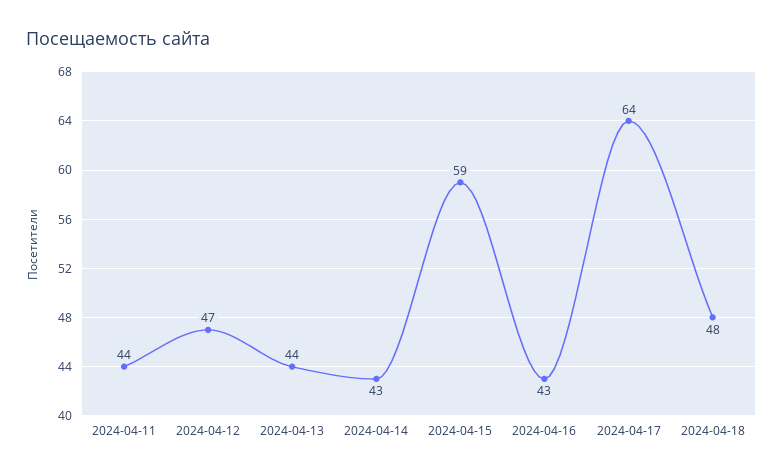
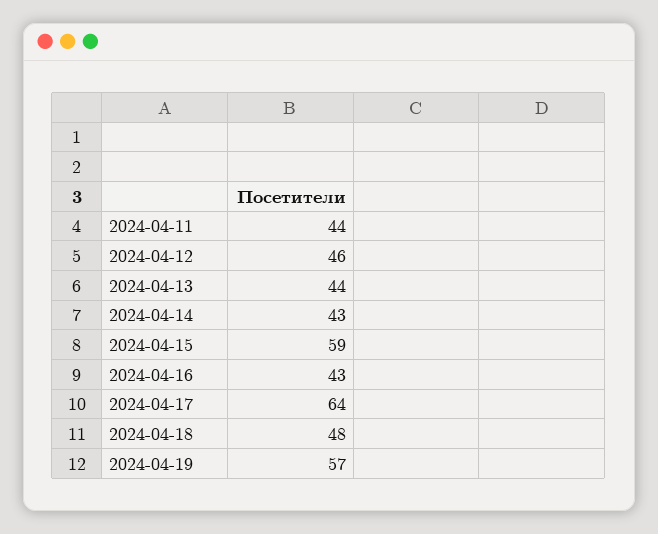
2024-04-12: 47 -> 46
2024-04-19: none -> 57

